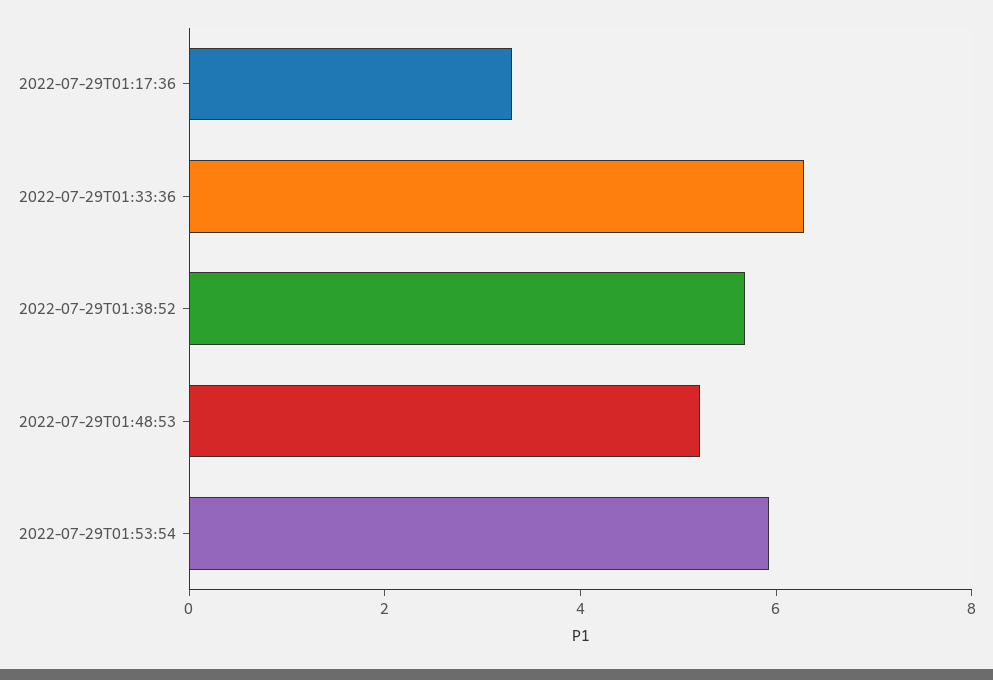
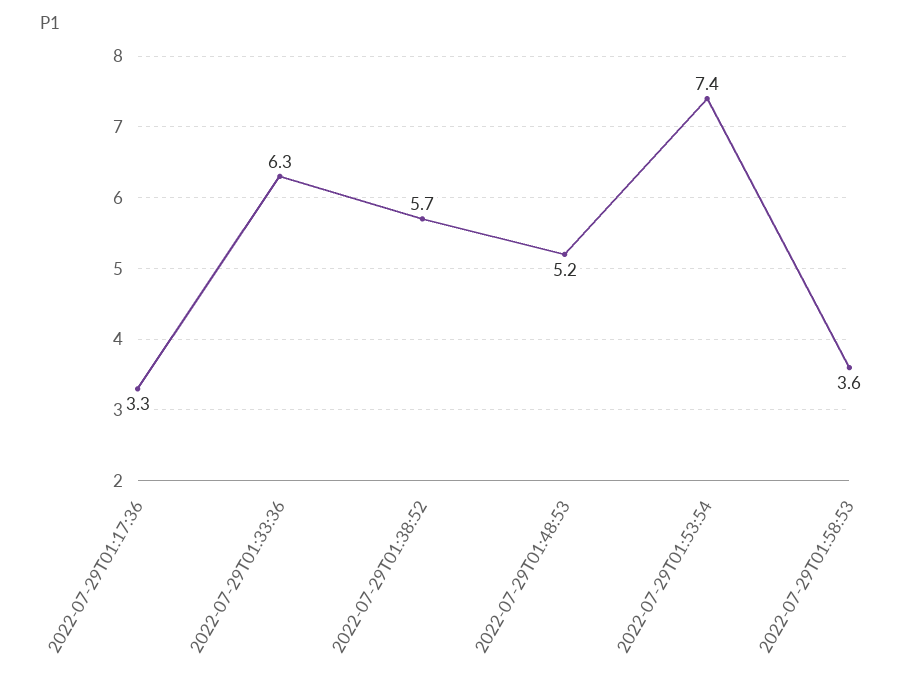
2022-07-29T01:53:54: 6 -> 7.4
2022-07-29T01:58:53: none -> 3.6

